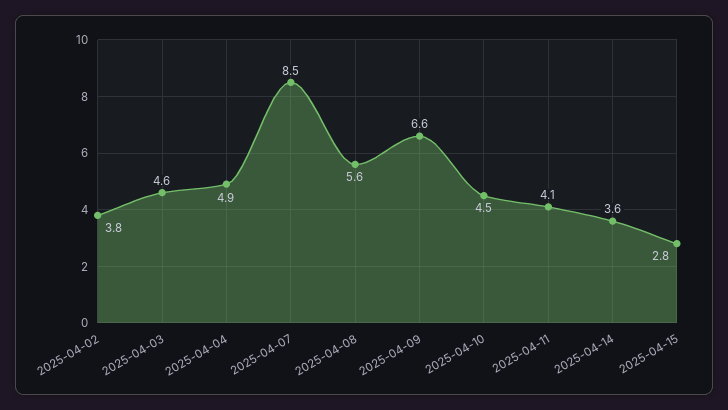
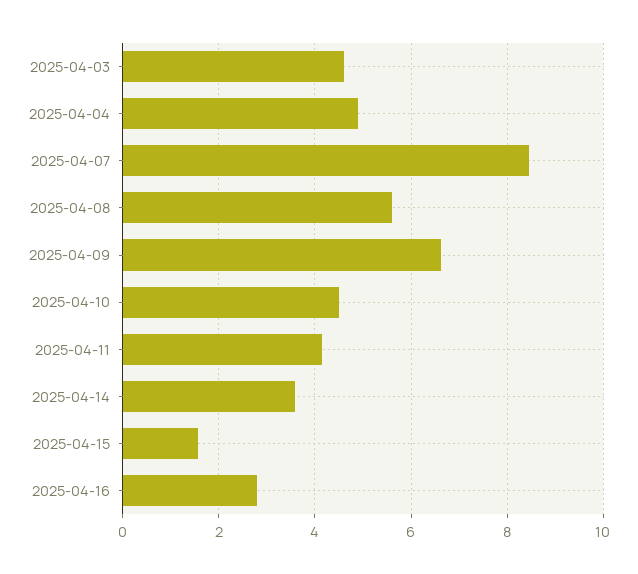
2025-04-02: 3.8 -> none
2025-04-15: 2.8 -> 1.6
2025-04-16: none -> 2.8

